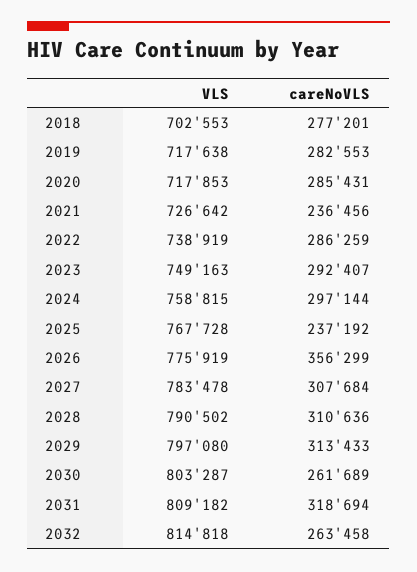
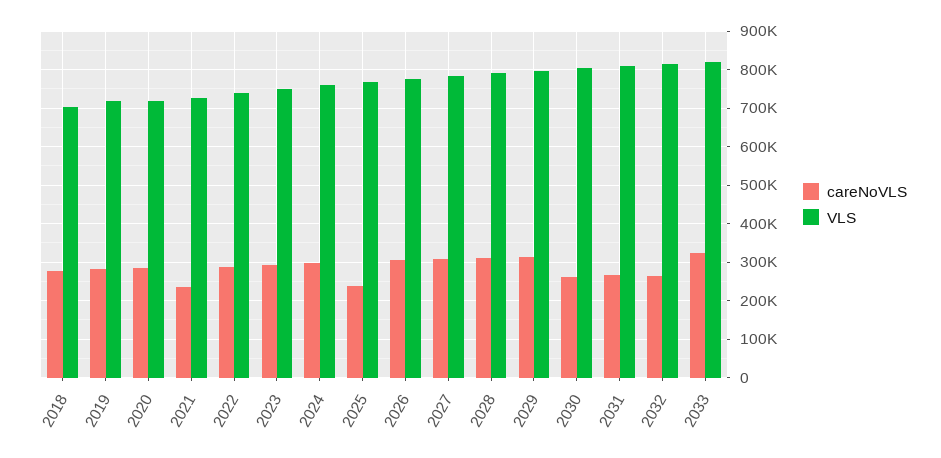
careNoVLS, 2026: 356299 -> 300000
careNoVLS, 2031: 318694 -> 260000
careNoVLS, 2033: none -> 320000
VLS, 2033: none -> 820000

